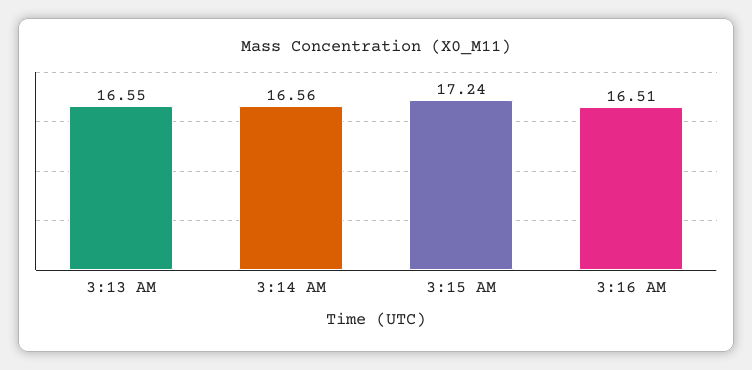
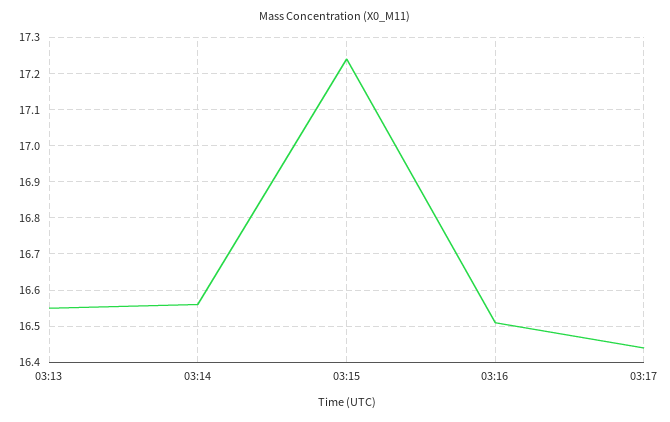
03:17: none -> 16.45

